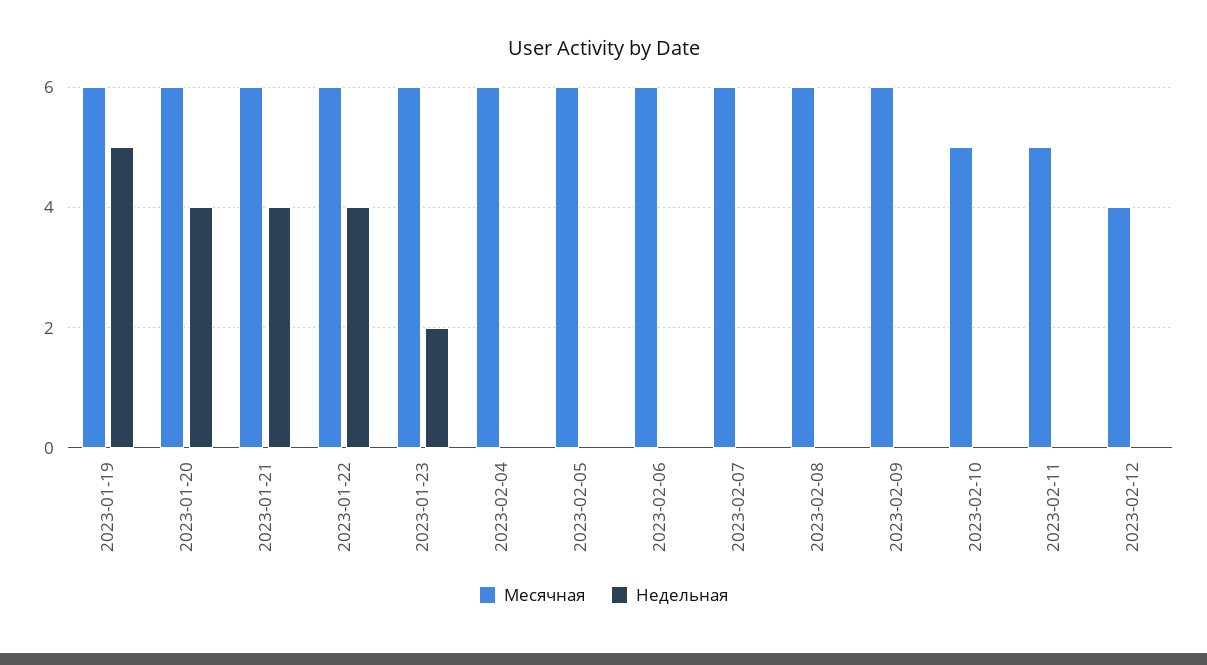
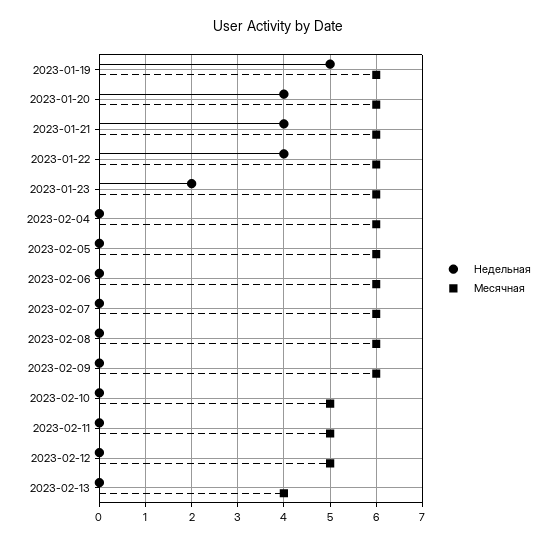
Месячная, 2023-02-12: 4 -> 5
Недельная, 2023-02-13: none -> 0
Месячная, 2023-02-13: none -> 4

